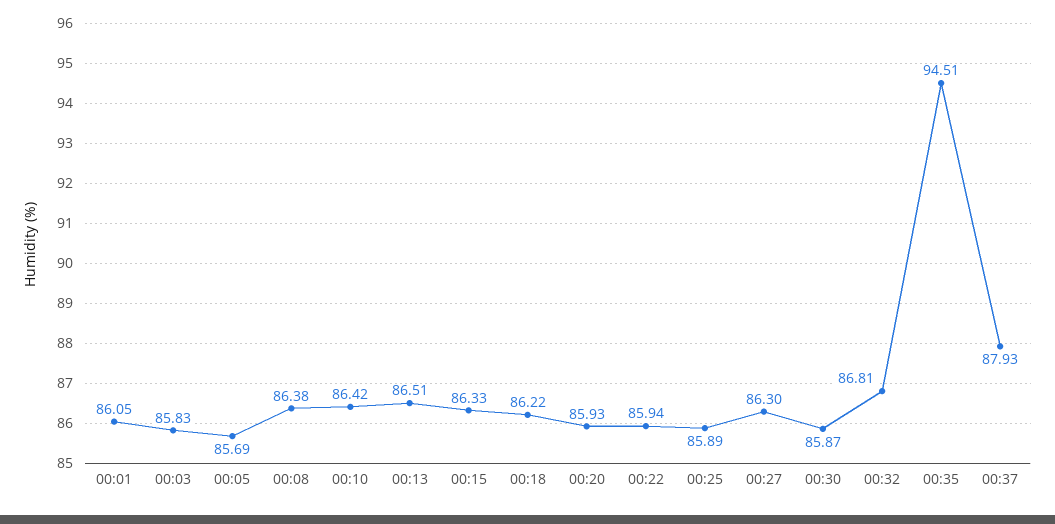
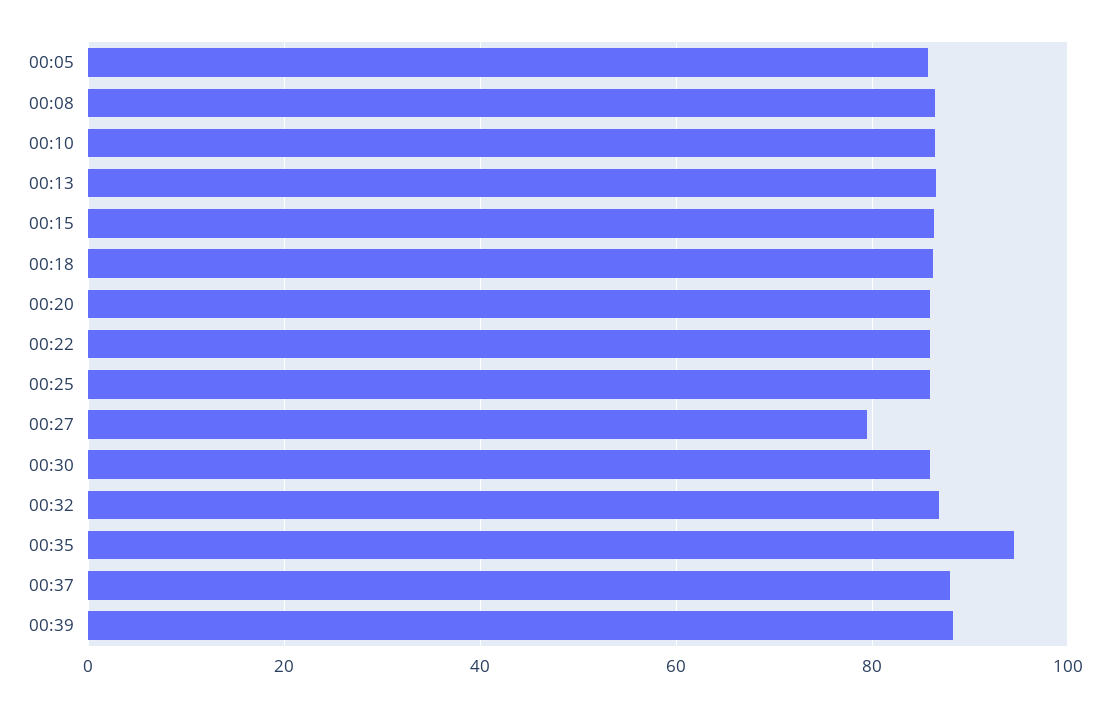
00:01: 86.05 -> none
00:03: 85.83 -> none
00:27: 86.3 -> 80
00:39: none -> 88

